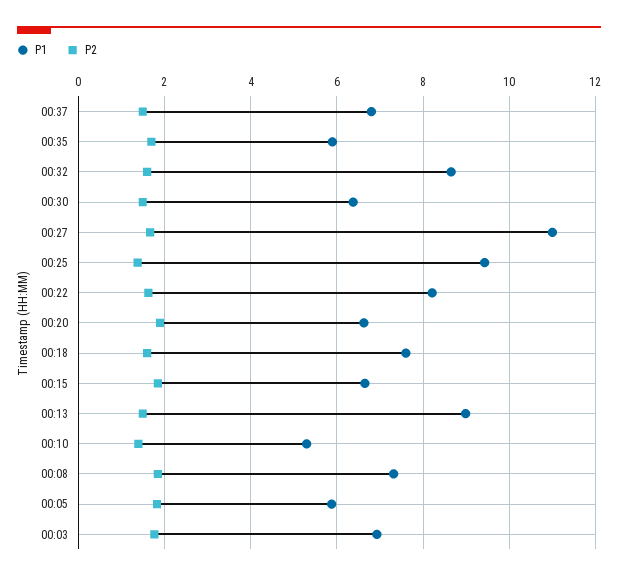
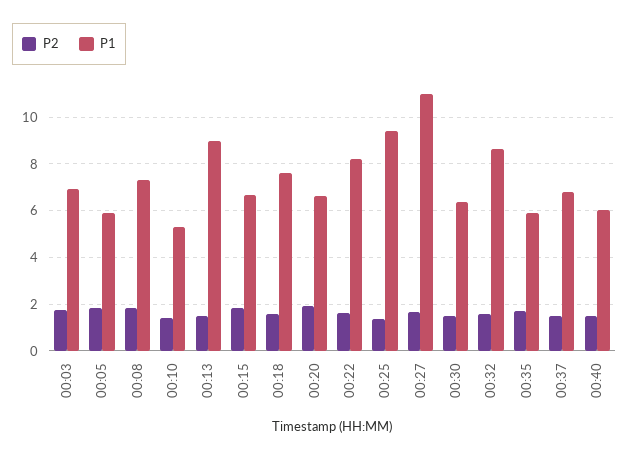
P2, 00:40: none -> 1.5
P1, 00:40: none -> 6

